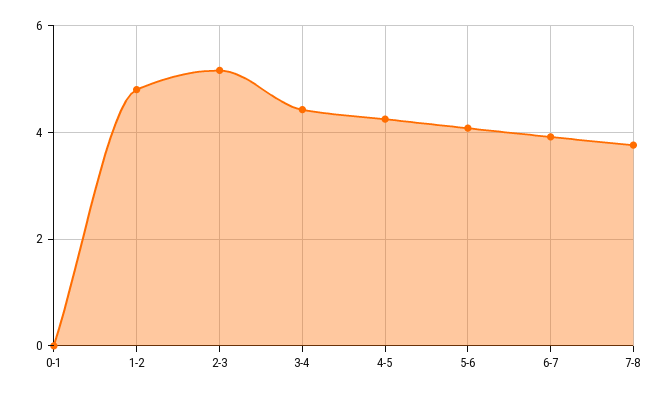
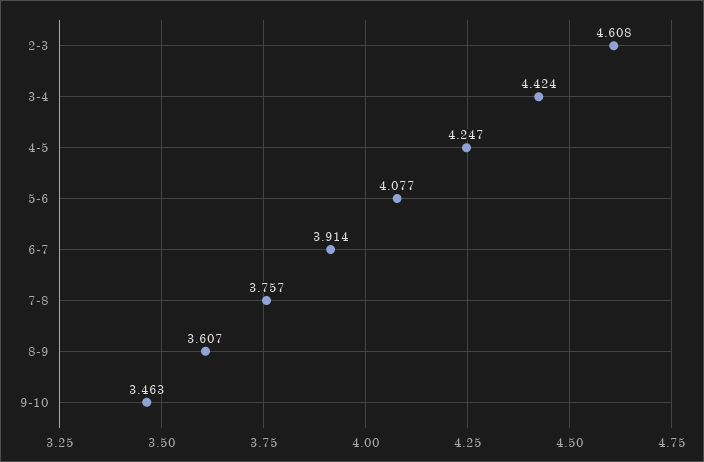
0-1: 0 -> none
1-2: 4.8 -> none
2-3: 5.2 -> 4.608
8-9: none -> 3.607
9-10: none -> 3.463

